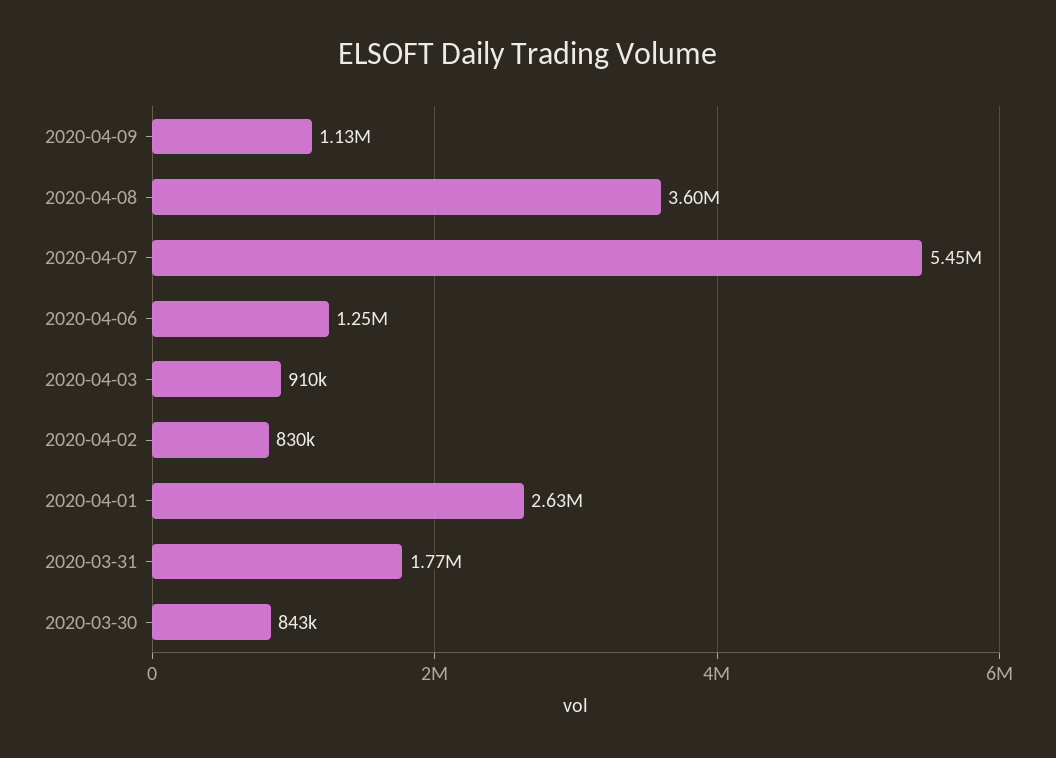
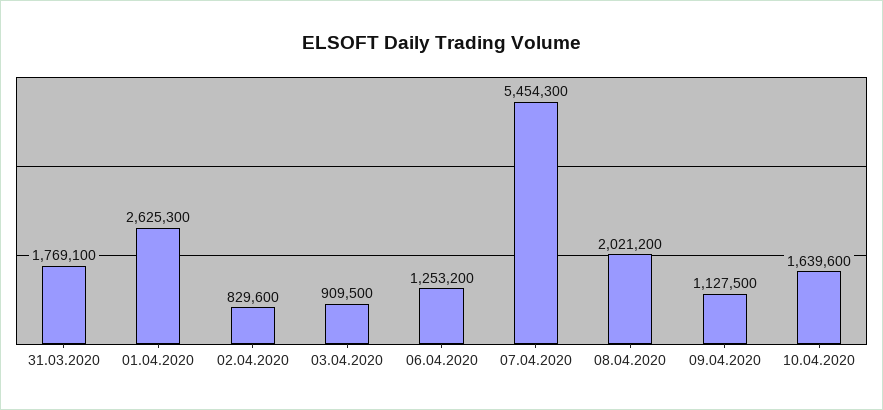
2020-04-08: 3600000 -> 2021200
2020-03-30: 843000 -> none
10.04.2020: none -> 1639600

